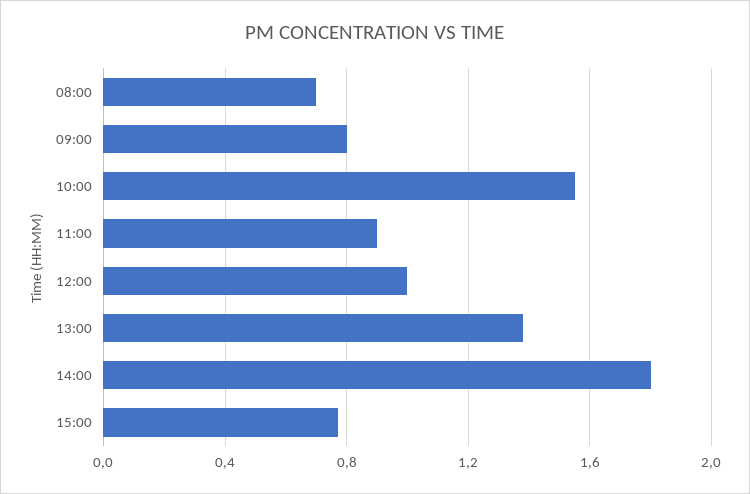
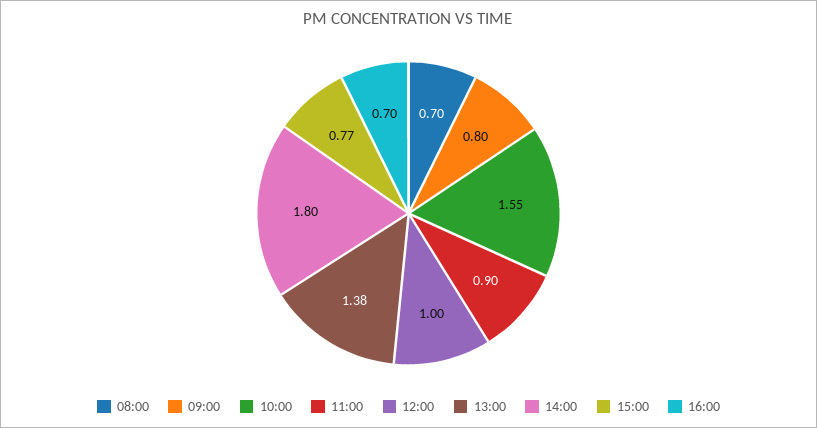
16:00: none -> 0.7

